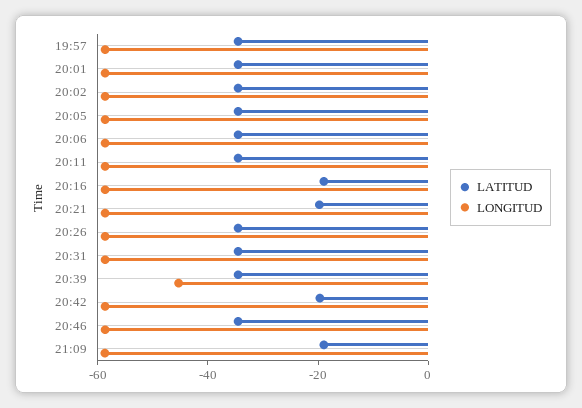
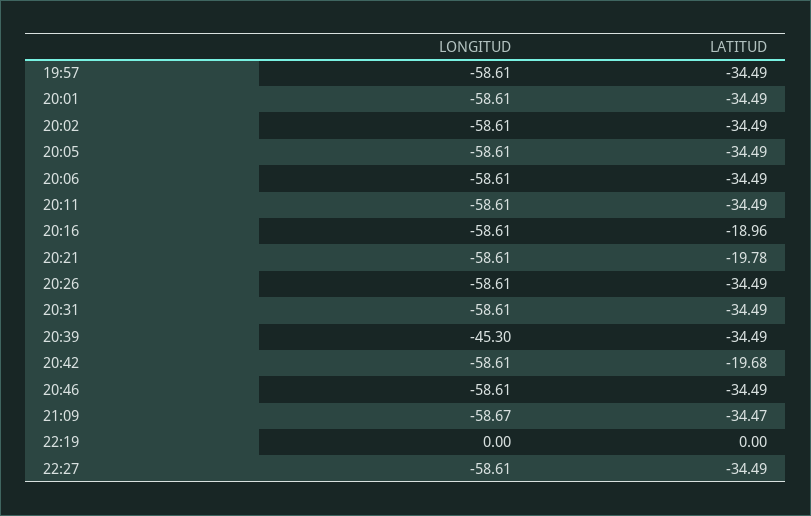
LATITUD, 21:09: -20 -> -34.47
LONGITUD, 22:19: none -> 0
LATITUD, 22:19: none -> 0
LONGITUD, 22:27: none -> -58.61
LATITUD, 22:27: none -> -34.49

